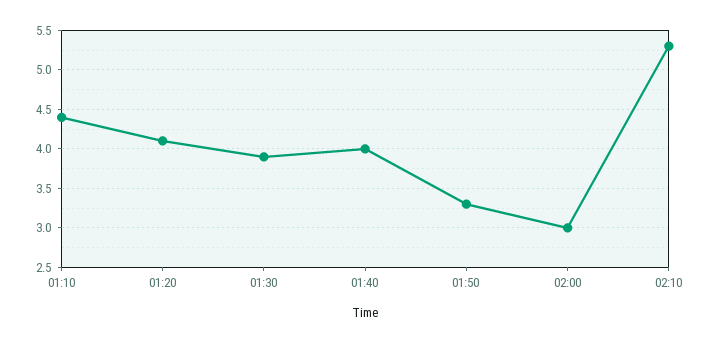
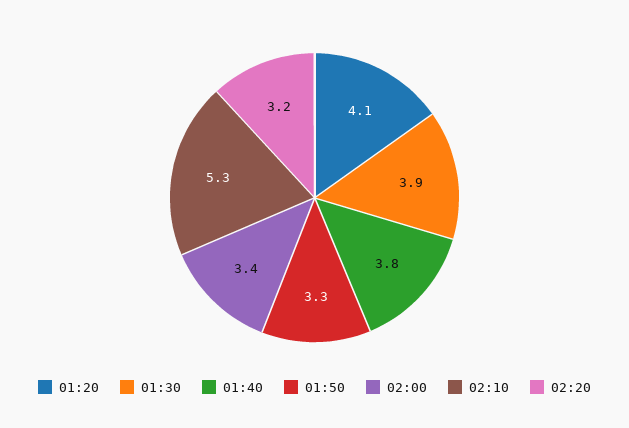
01:10: 4.4 -> none
01:40: 4 -> 3.8
02:00: 3 -> 3.4
02:20: none -> 3.2

